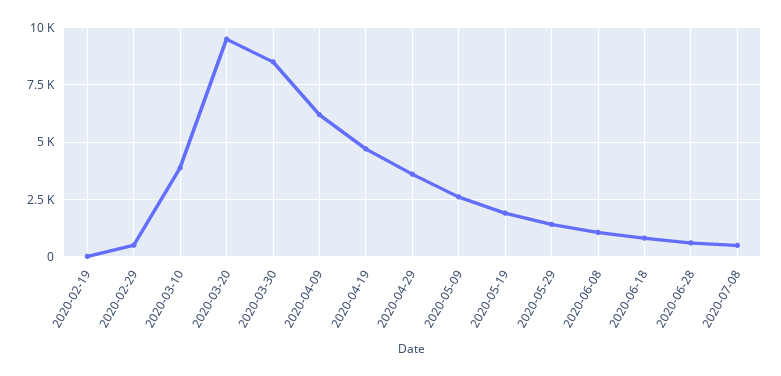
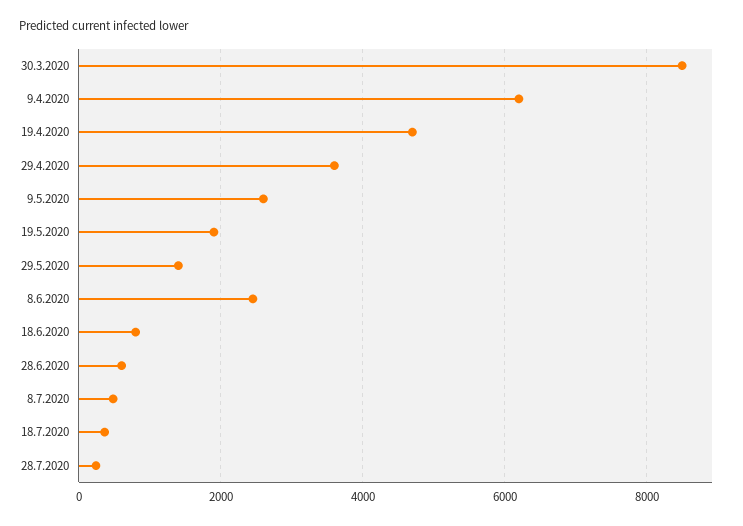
2020-02-19: 0 -> none
2020-02-29: 500 -> none
2020-03-10: 4000 -> none
2020-03-20: 9500 -> none
2020-06-08: 1000 -> 2400
18.7.2020: none -> 400
28.7.2020: none -> 200

